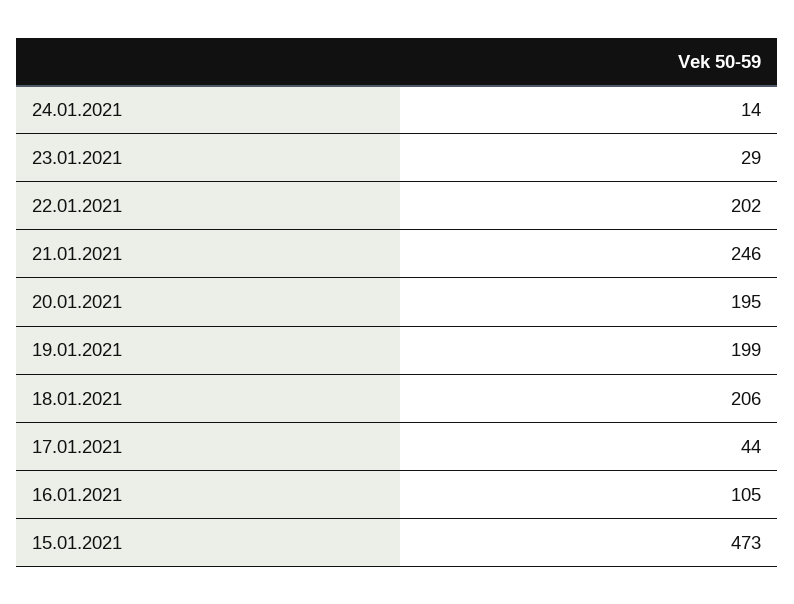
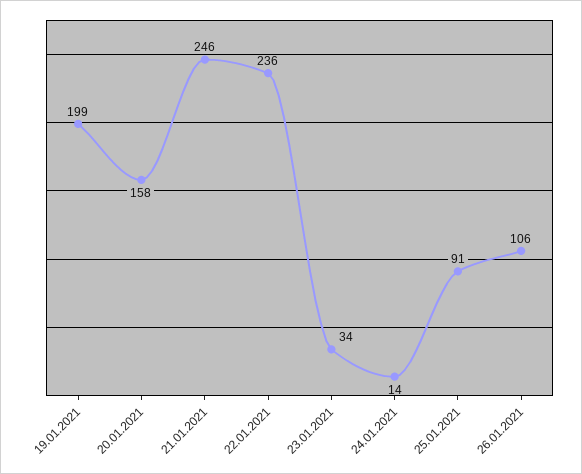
23.01.2021: 29 -> 34
22.01.2021: 202 -> 236
20.01.2021: 195 -> 158
18.01.2021: 206 -> none
17.01.2021: 44 -> none
16.01.2021: 105 -> none
15.01.2021: 473 -> none
25.01.2021: none -> 91
26.01.2021: none -> 106

